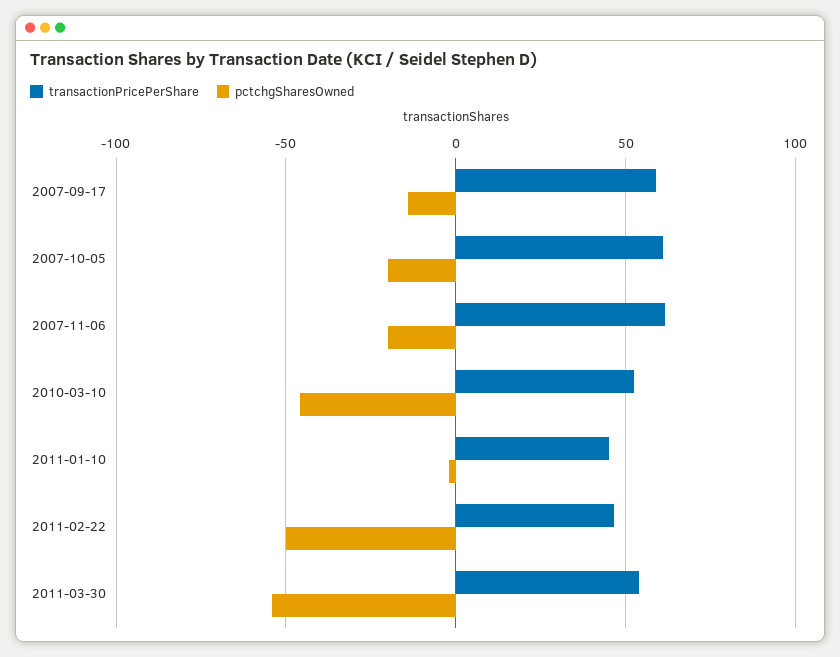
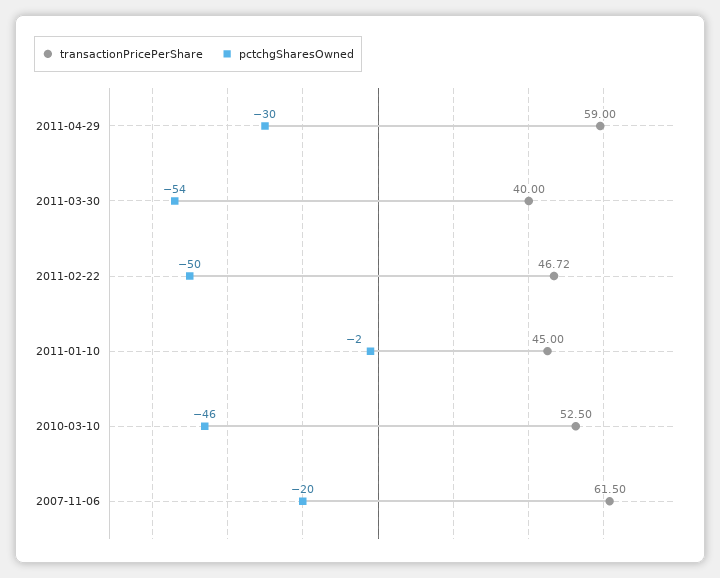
transactionPricePerShare, 2007-09-17: 60 -> none
pctchgSharesOwned, 2007-09-17: -15 -> none
transactionPricePerShare, 2007-10-05: 60 -> none
pctchgSharesOwned, 2007-10-05: -20 -> none
transactionPricePerShare, 2011-03-30: 55 -> 40
transactionPricePerShare, 2011-04-29: none -> 59
pctchgSharesOwned, 2011-04-29: none -> -30

